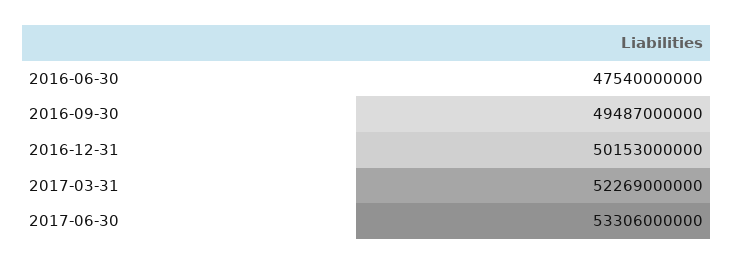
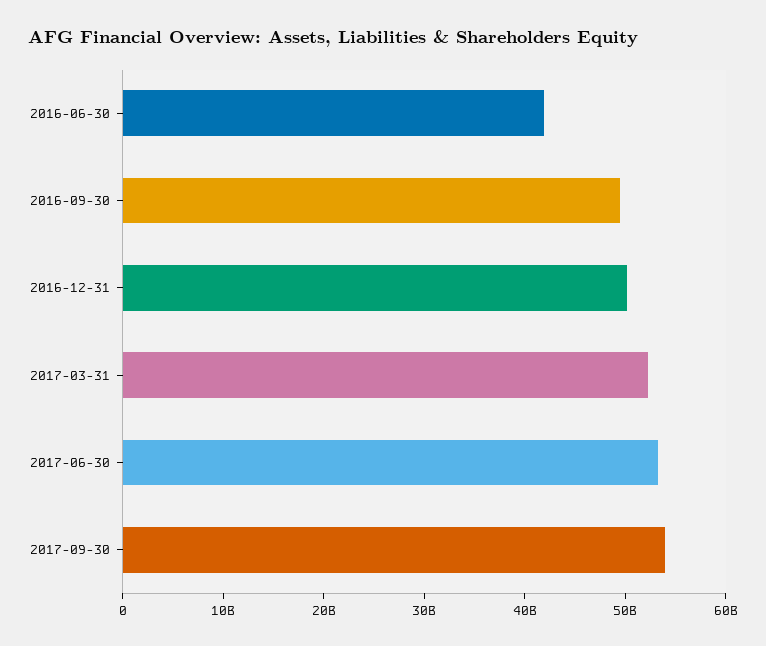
2016-06-30: 47540000000 -> 42000000000
2017-09-30: none -> 54000000000

